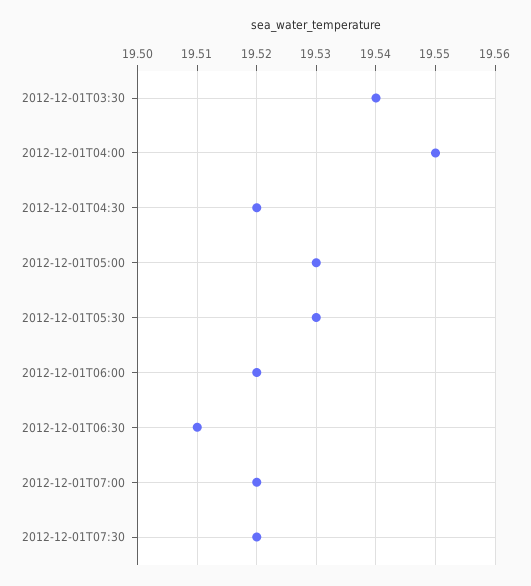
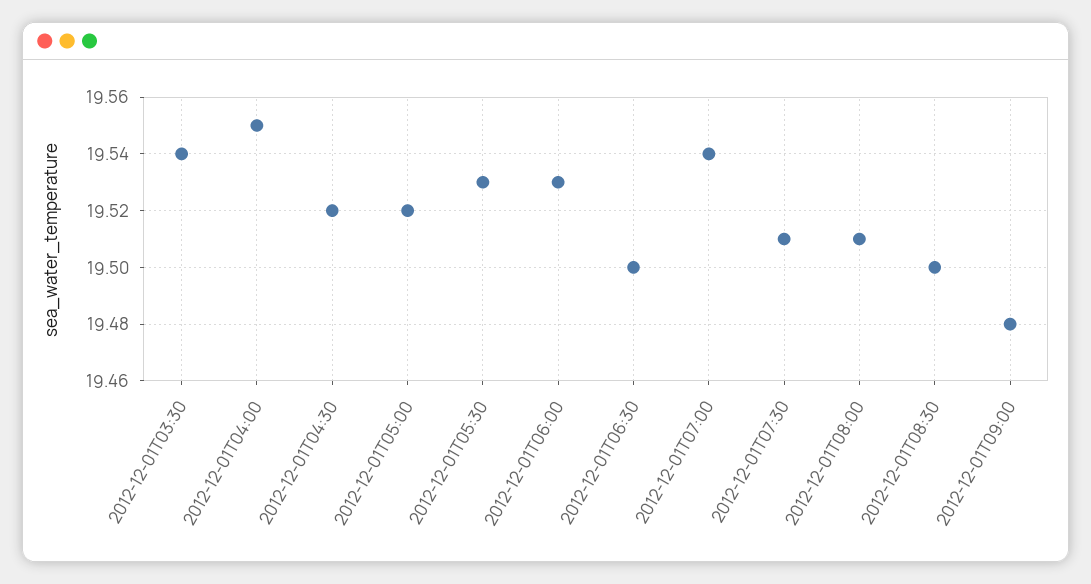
2012-12-01T05:00: 19.53 -> 19.52
2012-12-01T06:00: 19.52 -> 19.53
2012-12-01T06:30: 19.51 -> 19.5
2012-12-01T07:00: 19.52 -> 19.54
2012-12-01T07:30: 19.52 -> 19.51
2012-12-01T08:00: none -> 19.51
2012-12-01T08:30: none -> 19.5
2012-12-01T09:00: none -> 19.48

